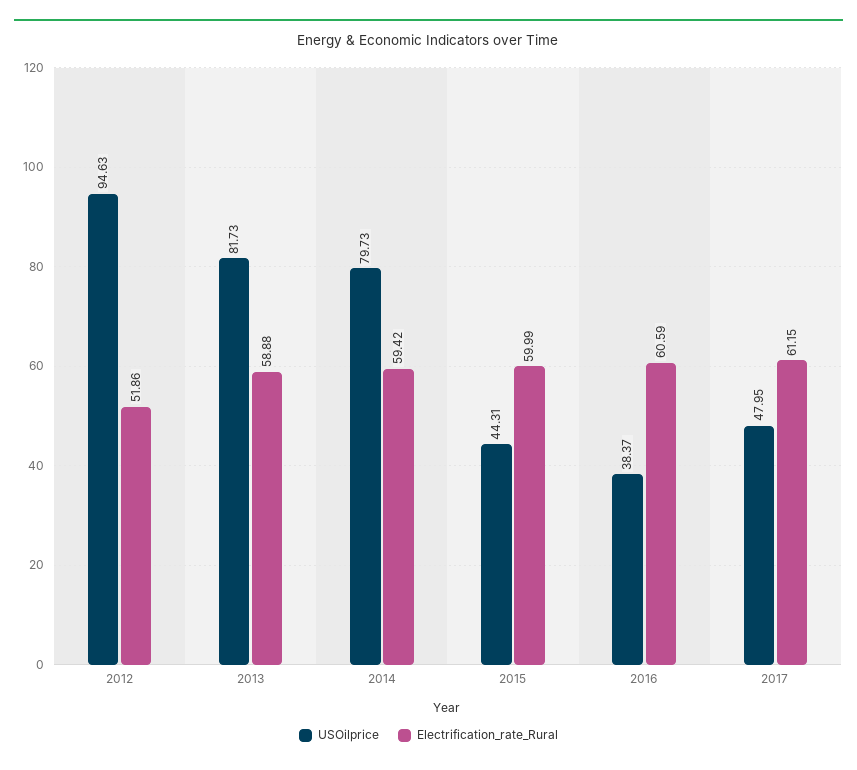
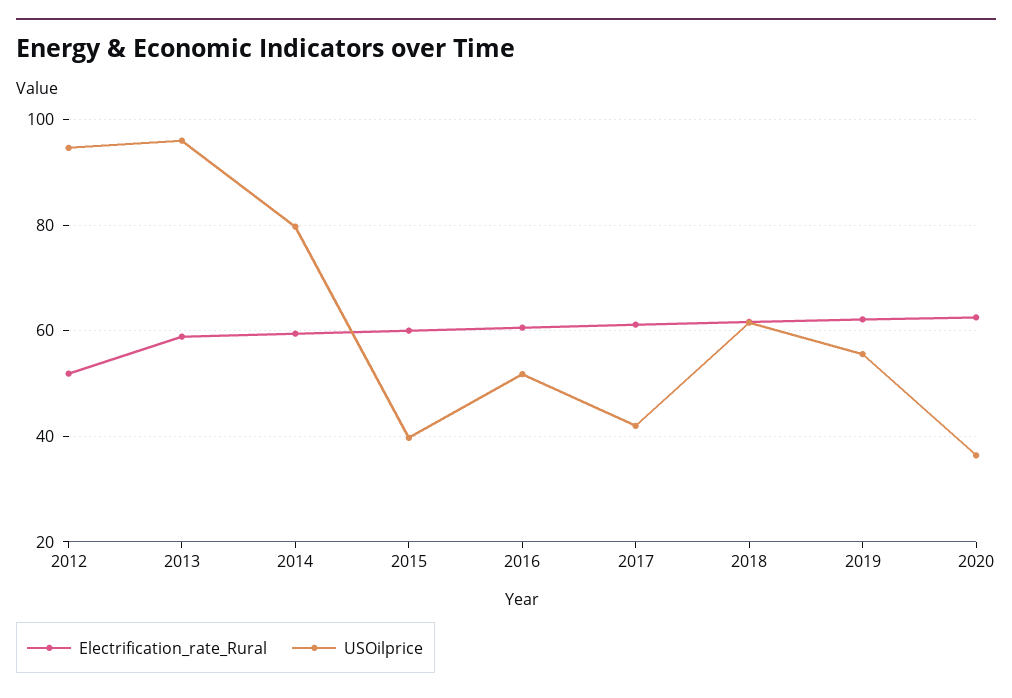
USOilprice, 2013: 81.73 -> 96
USOilprice, 2015: 44.31 -> 40
USOilprice, 2016: 38.37 -> 52
USOilprice, 2017: 47.95 -> 42
Electrification_rate_Rural, 2018: none -> 62
USOilprice, 2018: none -> 62
Electrification_rate_Rural, 2019: none -> 62
USOilprice, 2019: none -> 56
Electrification_rate_Rural, 2020: none -> 62
USOilprice, 2020: none -> 36

